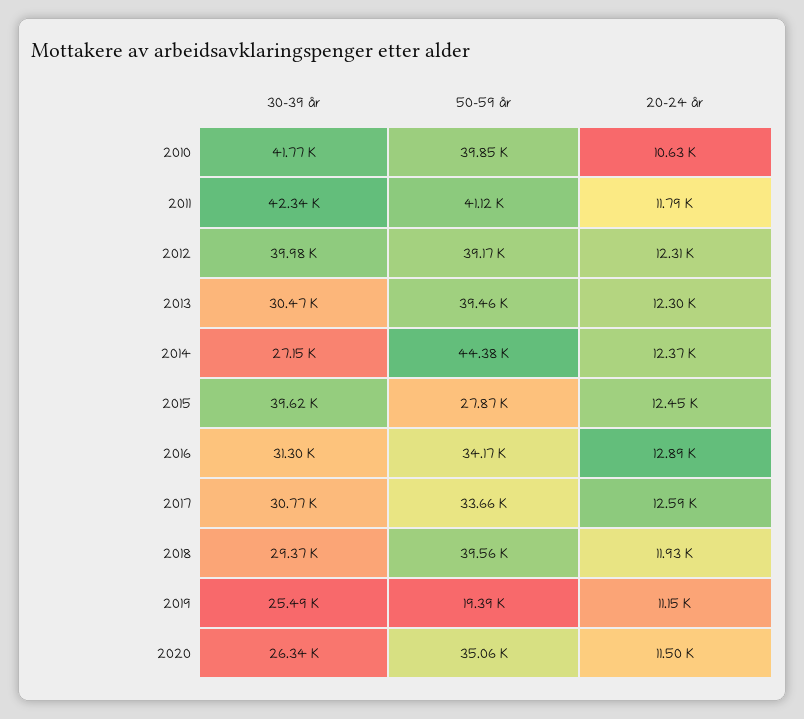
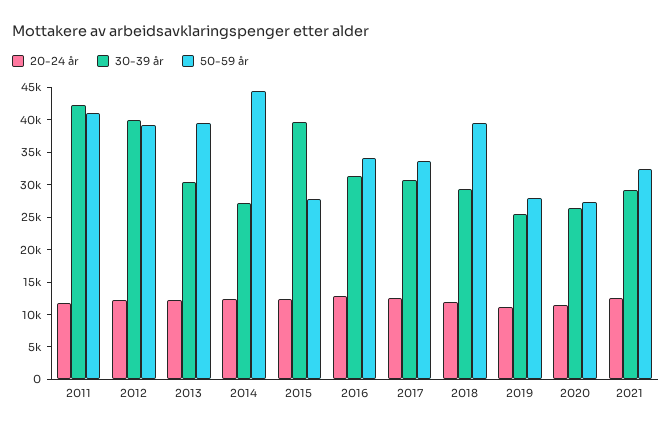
30-39 år, 2010: 41770 -> none
50-59 år, 2010: 39850 -> none
20-24 år, 2010: 10630 -> none
50-59 år, 2019: 19390 -> 27500
50-59 år, 2020: 35060 -> 27500
20-24 år, 2021: none -> 12500
30-39 år, 2021: none -> 30000
50-59 år, 2021: none -> 32500

